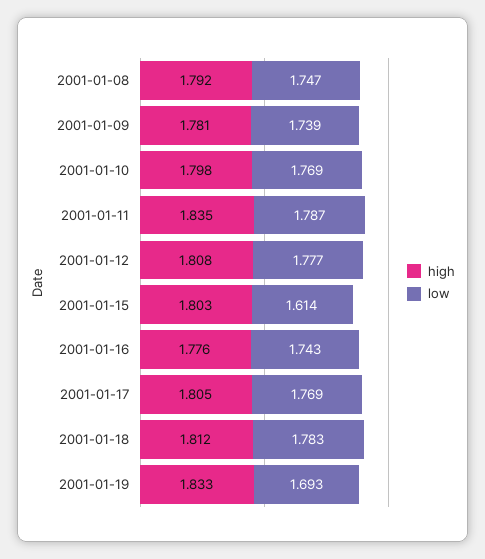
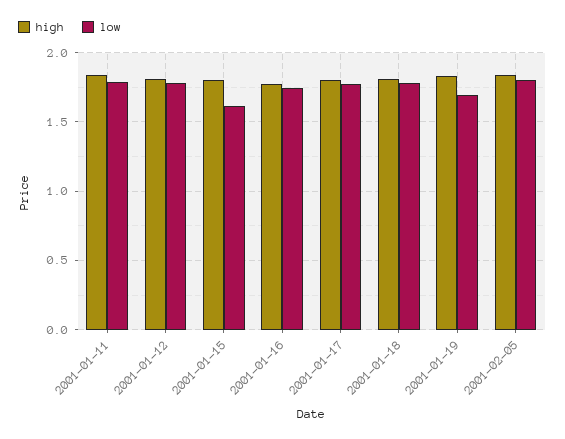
high, 2001-01-08: 1.792 -> none
low, 2001-01-08: 1.747 -> none
high, 2001-01-09: 1.781 -> none
low, 2001-01-09: 1.739 -> none
high, 2001-01-10: 1.798 -> none
low, 2001-01-10: 1.769 -> none
high, 2001-02-05: none -> 1.85
low, 2001-02-05: none -> 1.8

